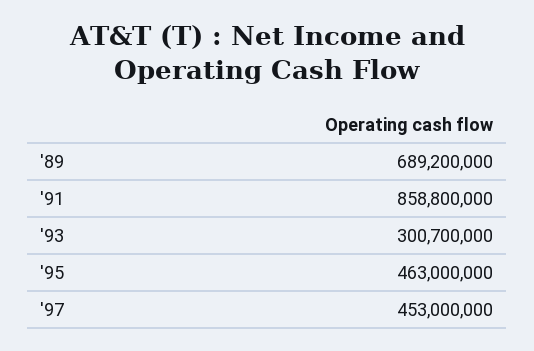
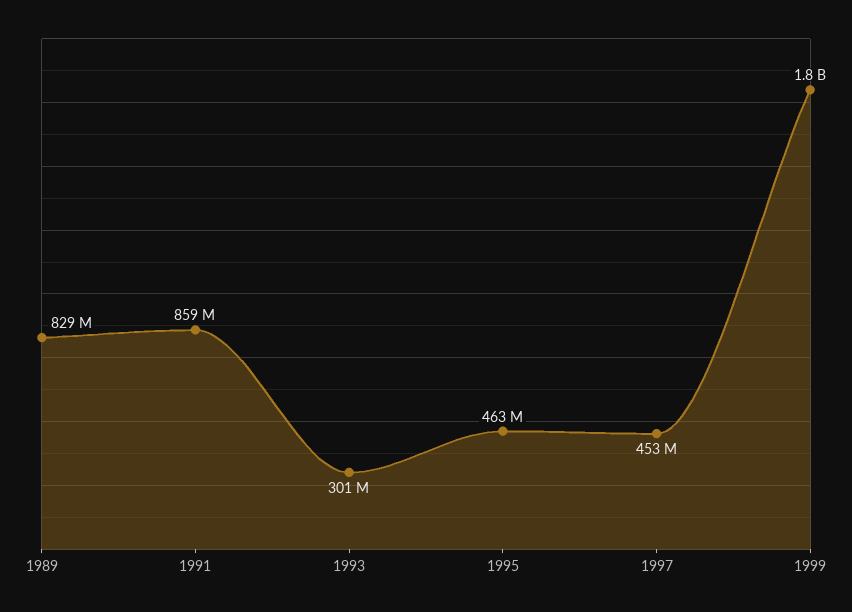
'89: 689200000 -> 829000000
1999: none -> 1800000000

